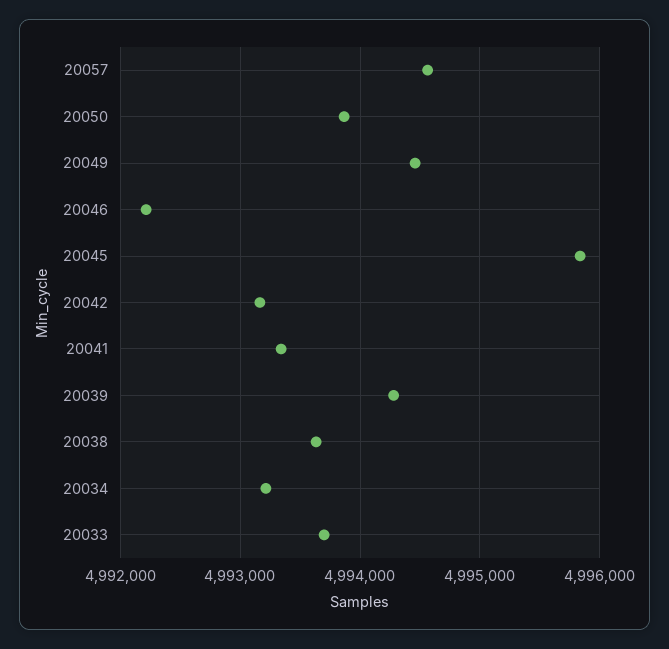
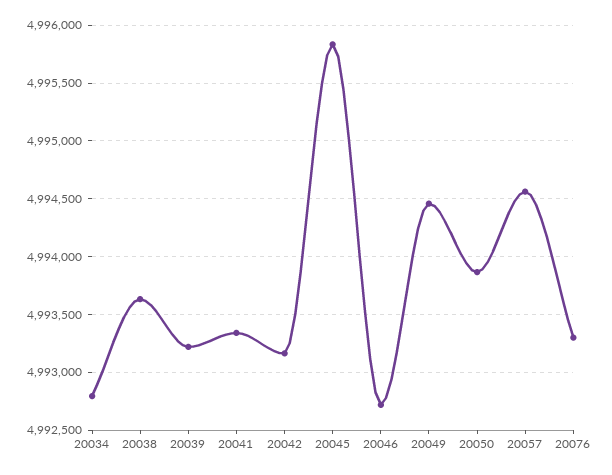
20046: 4992200 -> 4992700
20039: 4994300 -> 4993200
20034: 4993200 -> 4992800
20033: 4993700 -> none
20076: none -> 4993300

